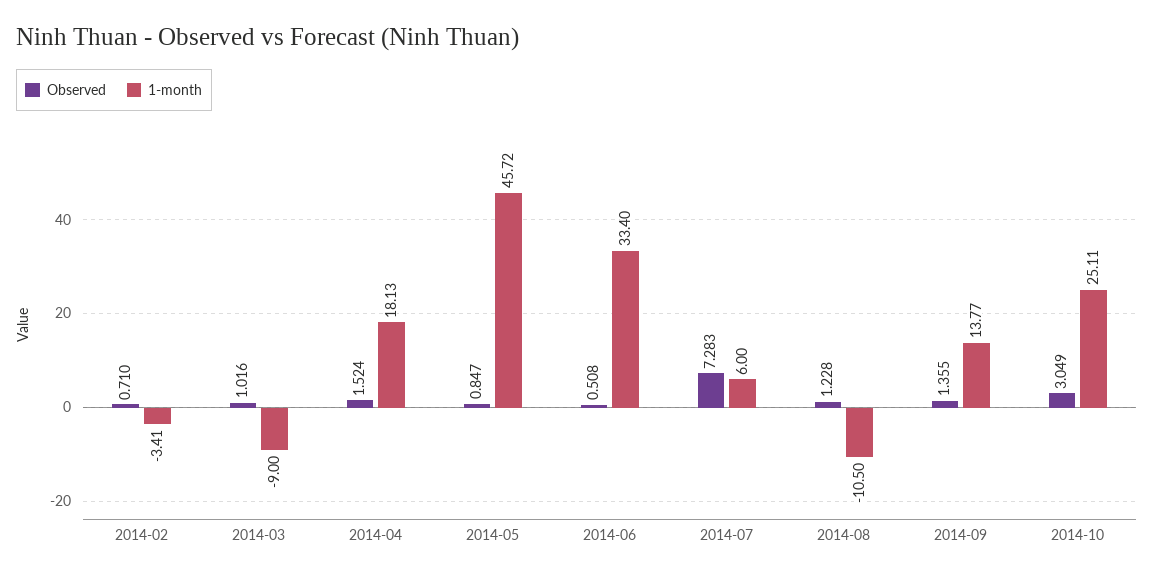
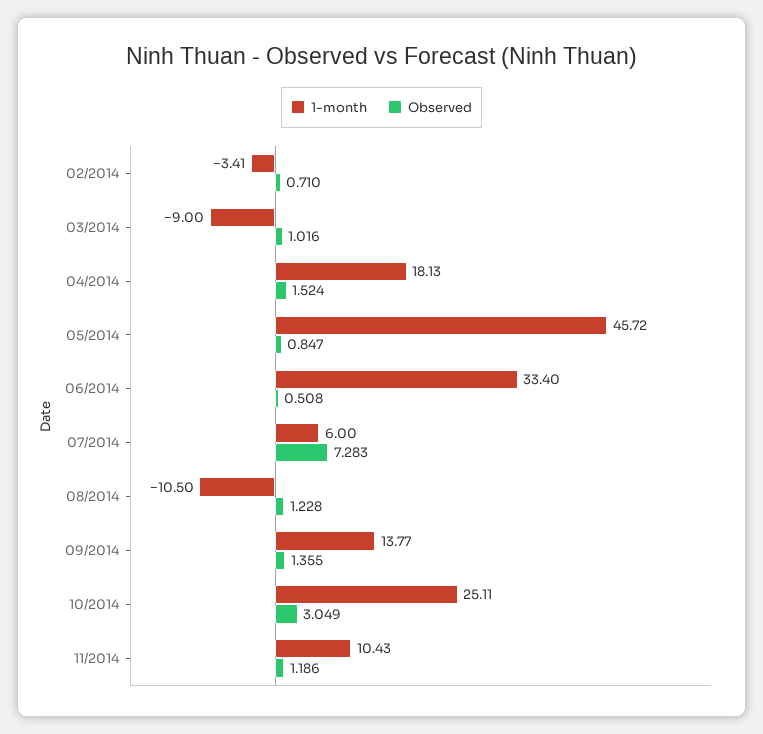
1-month, 11/2014: none -> 10.43
Observed, 11/2014: none -> 1.186

